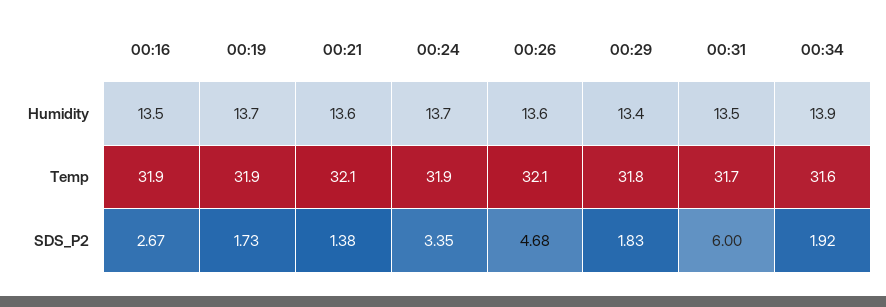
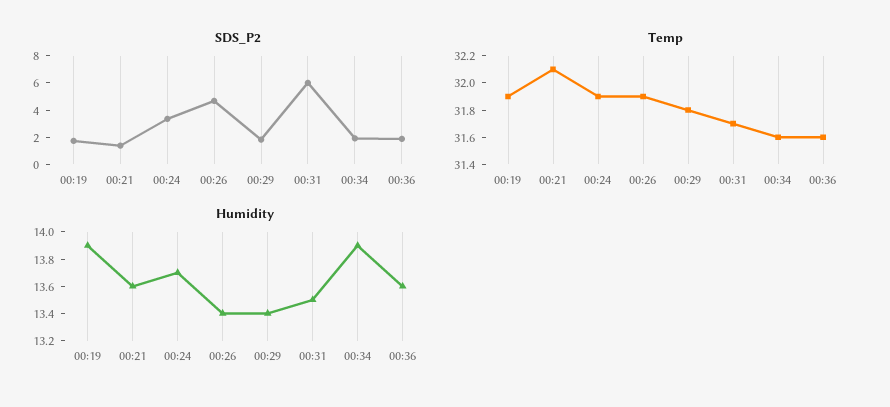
Humidity, 00:16: 13.5 -> none
Humidity, 00:19: 13.7 -> 13.9
Humidity, 00:26: 13.6 -> 13.4
Temp, 00:16: 31.9 -> none
Temp, 00:26: 32.1 -> 31.9
SDS_P2, 00:16: 2.67 -> none
SDS_P2, 00:36: none -> 2
Temp, 00:36: none -> 31.6
Humidity, 00:36: none -> 13.6

